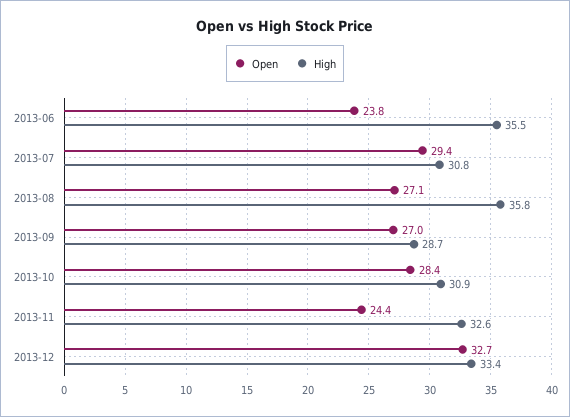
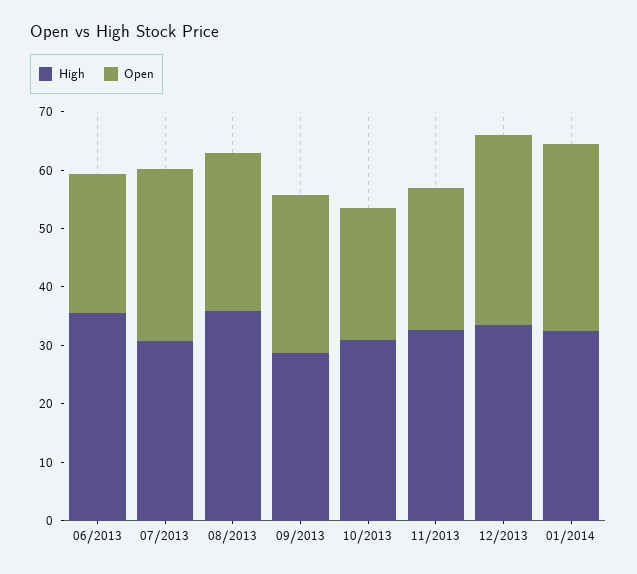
Open, 2013-10: 28.4 -> 22
High, 01/2014: none -> 32
Open, 01/2014: none -> 32

